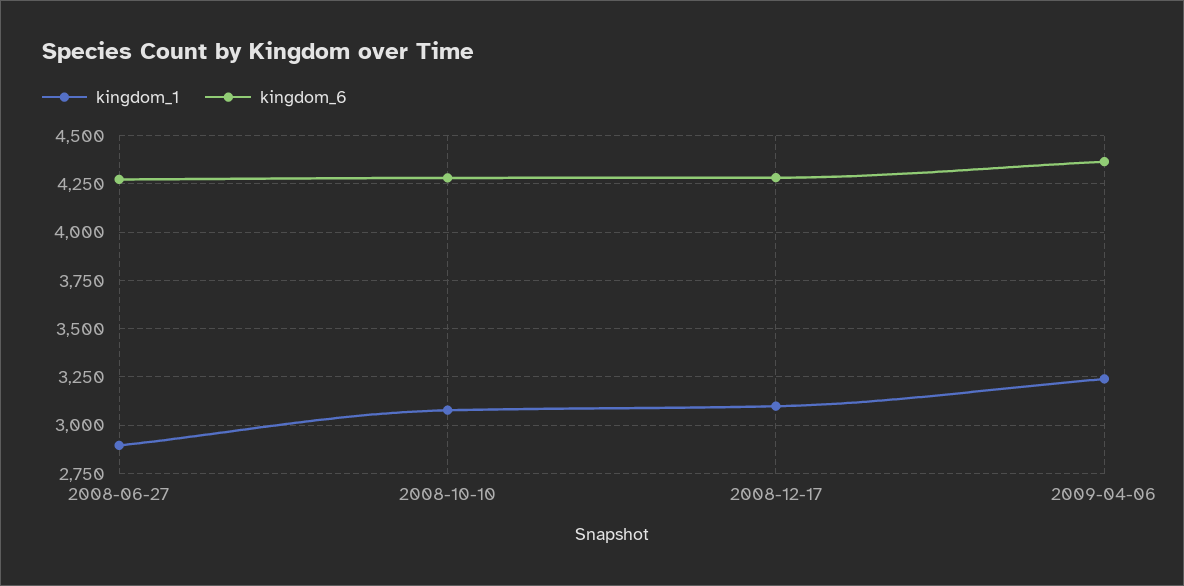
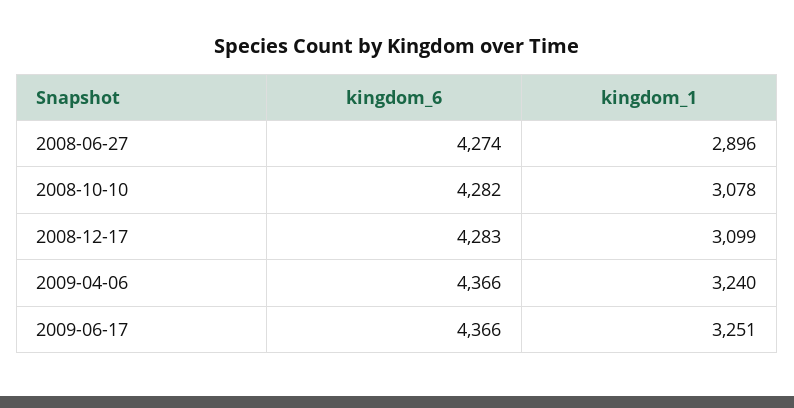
kingdom_6, 2009-06-17: none -> 4366
kingdom_1, 2009-06-17: none -> 3251

